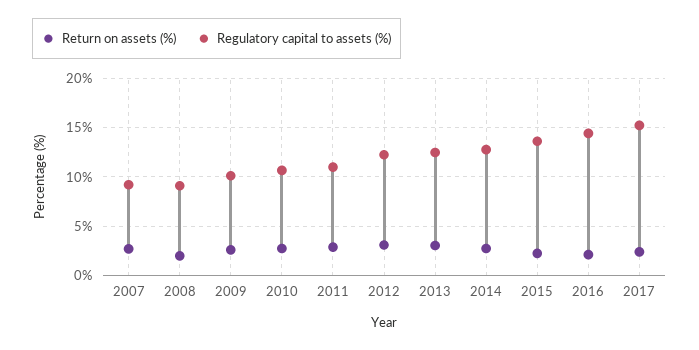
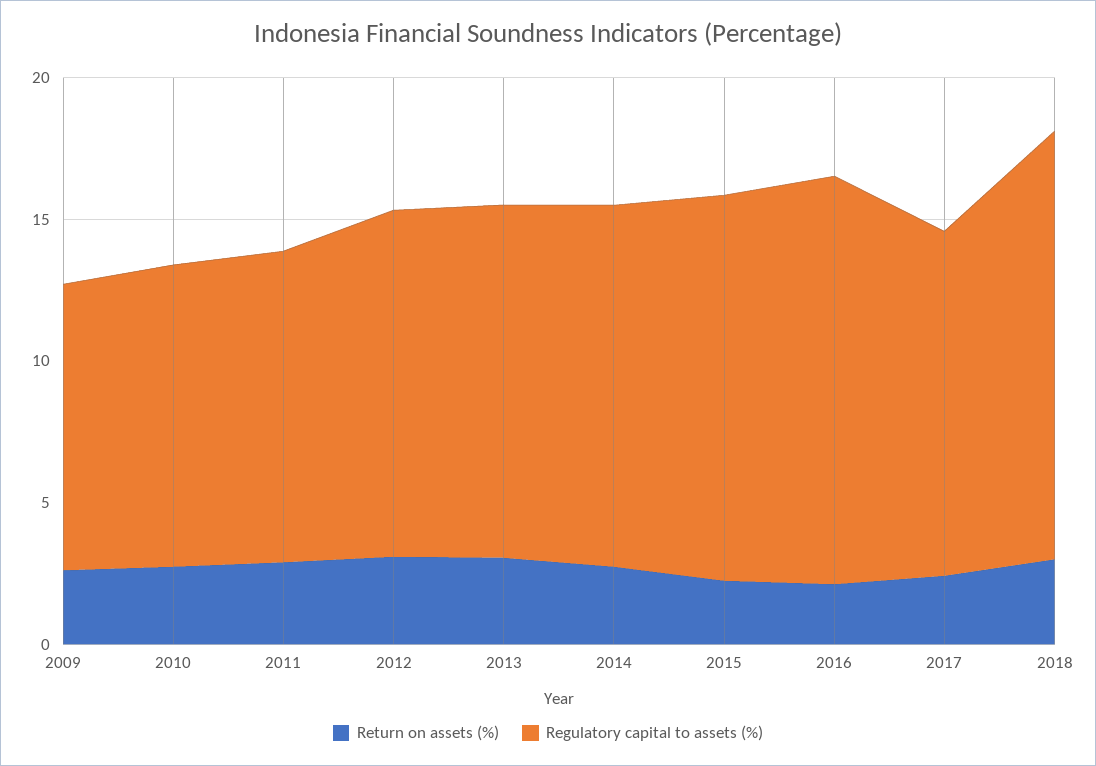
Return on assets (%), 2007: 3 -> none
Regulatory capital to assets (%), 2007: 9 -> none
Return on assets (%), 2008: 2 -> none
Regulatory capital to assets (%), 2008: 9 -> none
Regulatory capital to assets (%), 2017: 15 -> 12
Return on assets (%), 2018: none -> 3
Regulatory capital to assets (%), 2018: none -> 15

